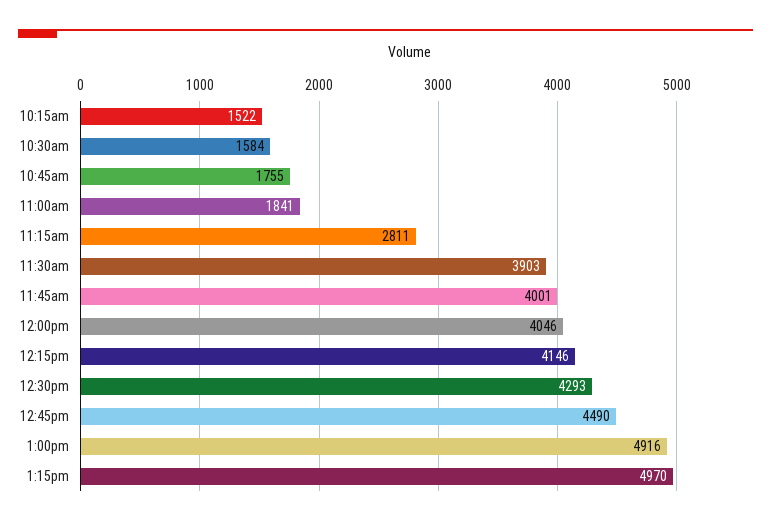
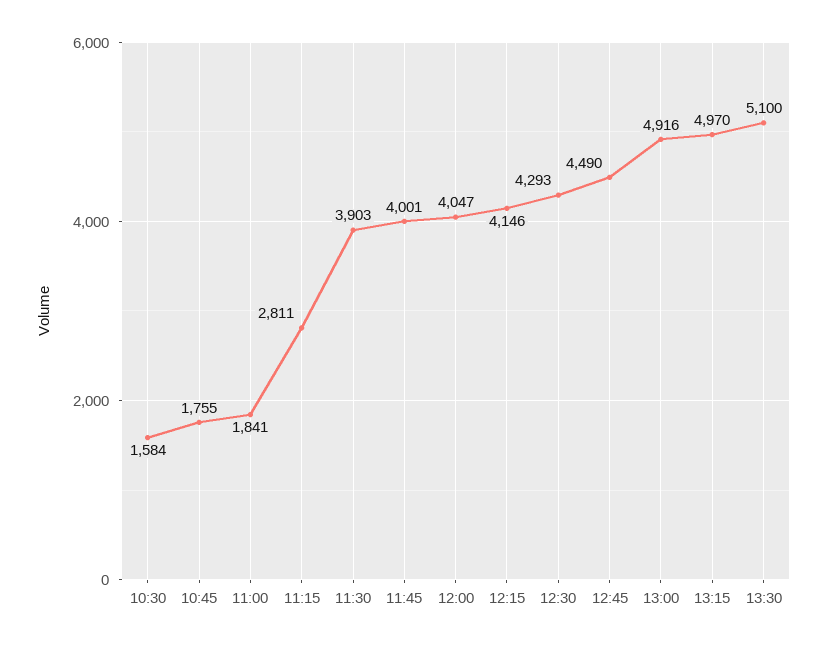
10:15am: 1522 -> none
12:00pm: 4046 -> 4047
13:30: none -> 5100

